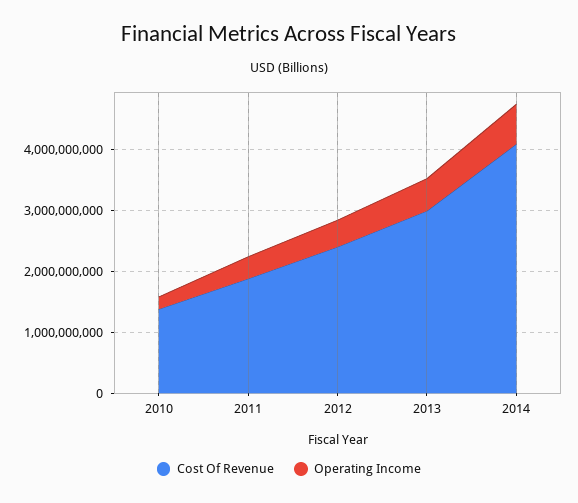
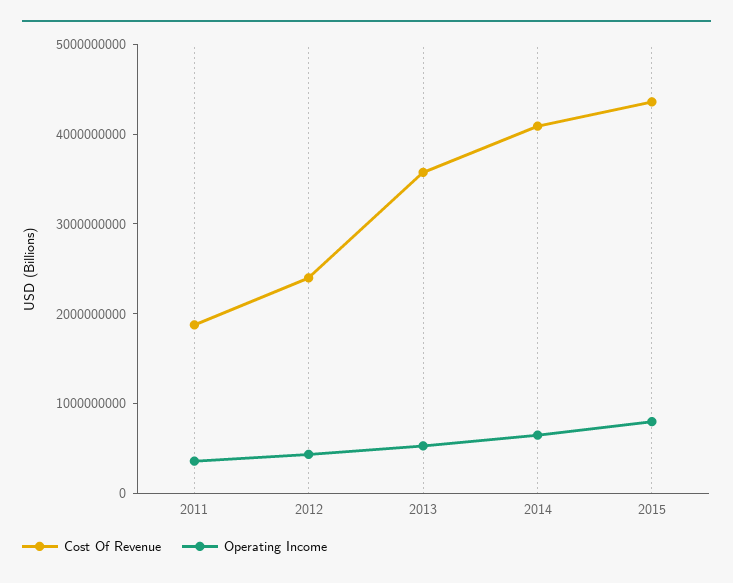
Cost Of Revenue, 2010: 1400000000 -> none
Operating Income, 2010: 200000000 -> none
Cost Of Revenue, 2013: 3000000000 -> 3600000000
Cost Of Revenue, 2015: none -> 4400000000
Operating Income, 2015: none -> 800000000

